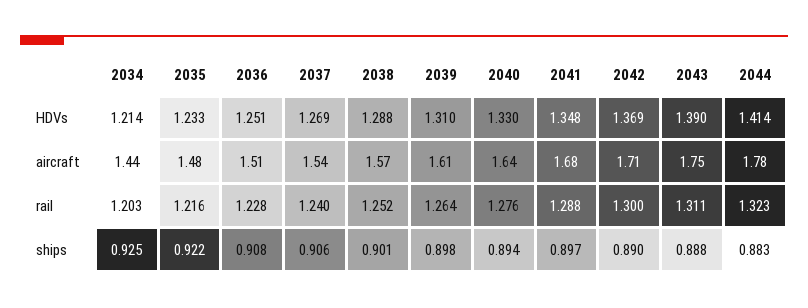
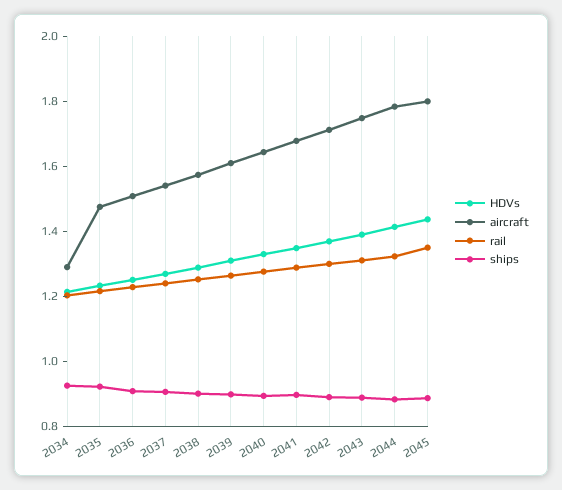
aircraft, 2034: 1.44 -> 1.3
HDVs, 2045: none -> 1.45
aircraft, 2045: none -> 1.8
rail, 2045: none -> 1.35
ships, 2045: none -> 0.9

